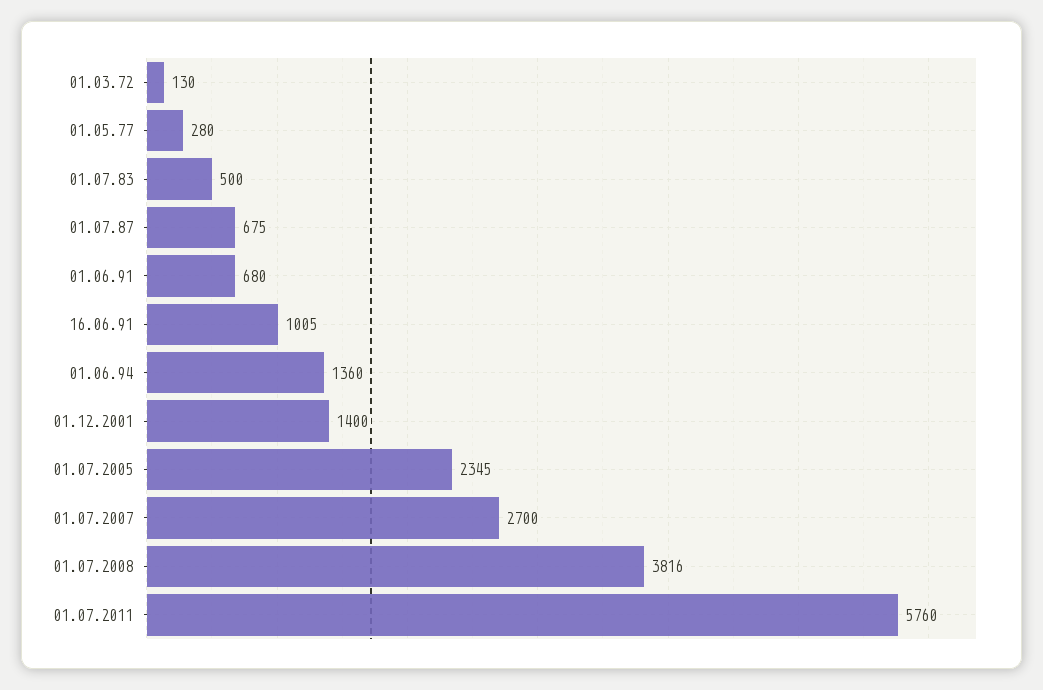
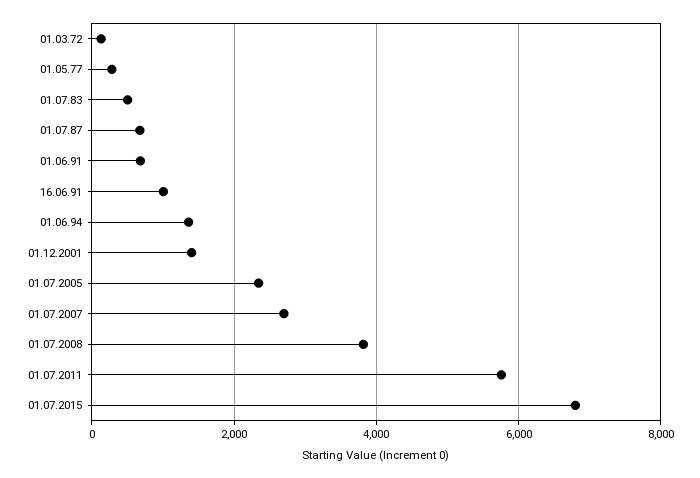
01.07.2015: none -> 6800

